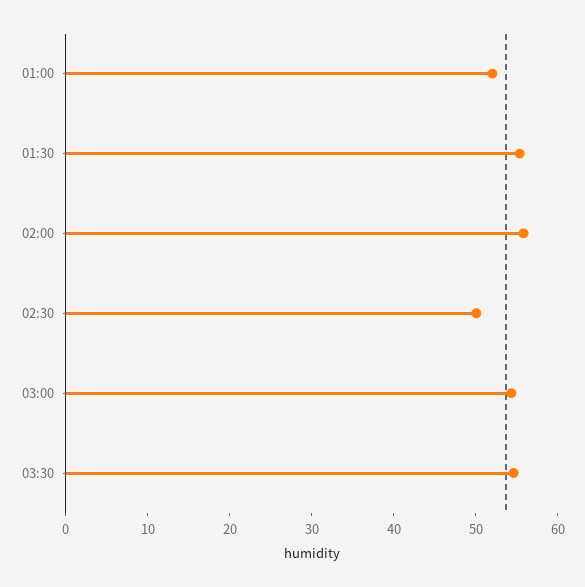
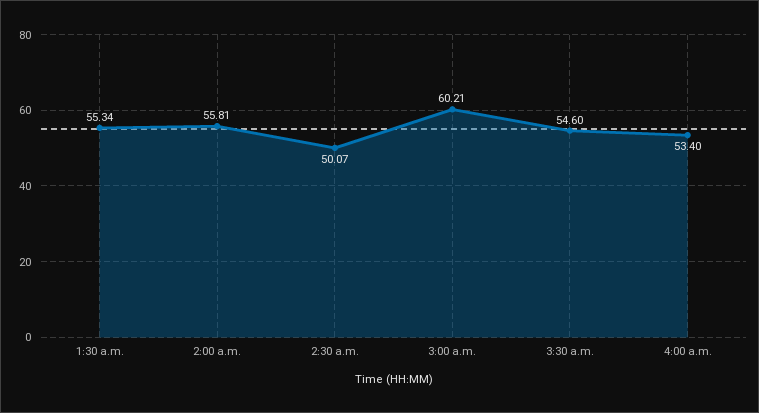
01:00: 52 -> none
03:00: 54 -> 60.21
4:00 a.m.: none -> 53.4

